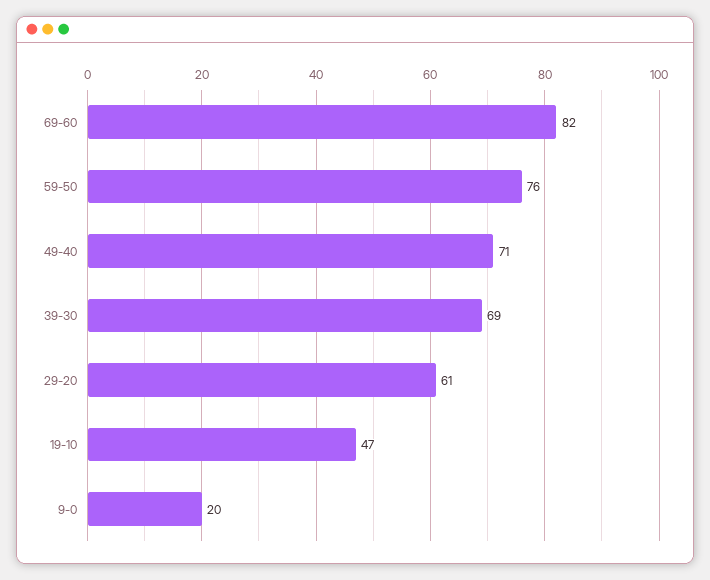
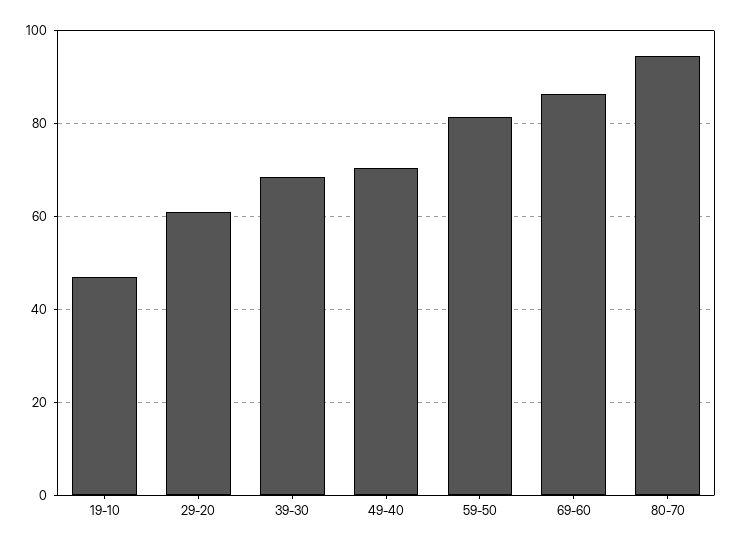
69-60: 82 -> 86
59-50: 76 -> 82
9-0: 20 -> none
80-70: none -> 94

